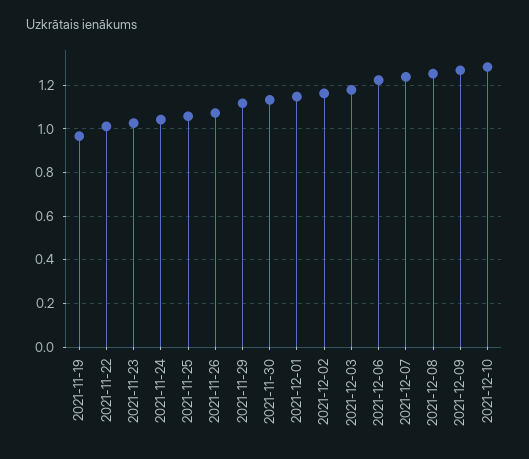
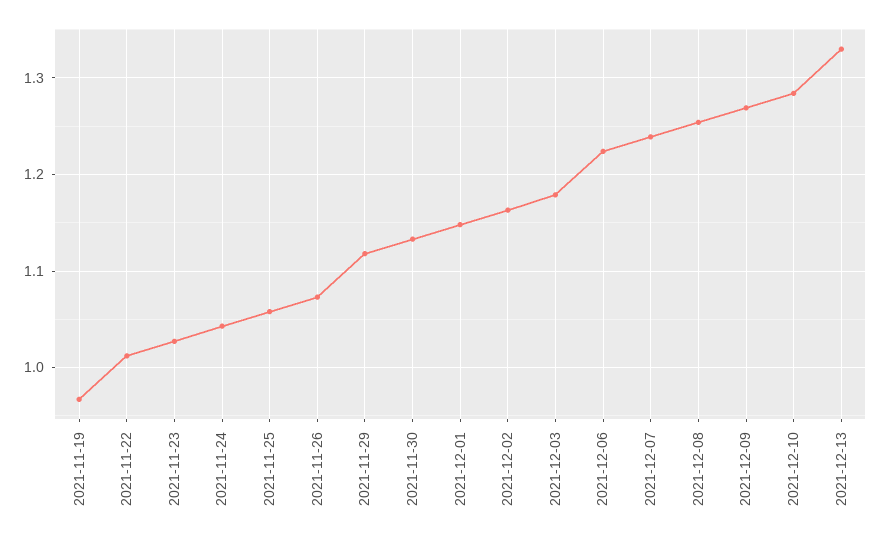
2021-12-13: none -> 1.33

